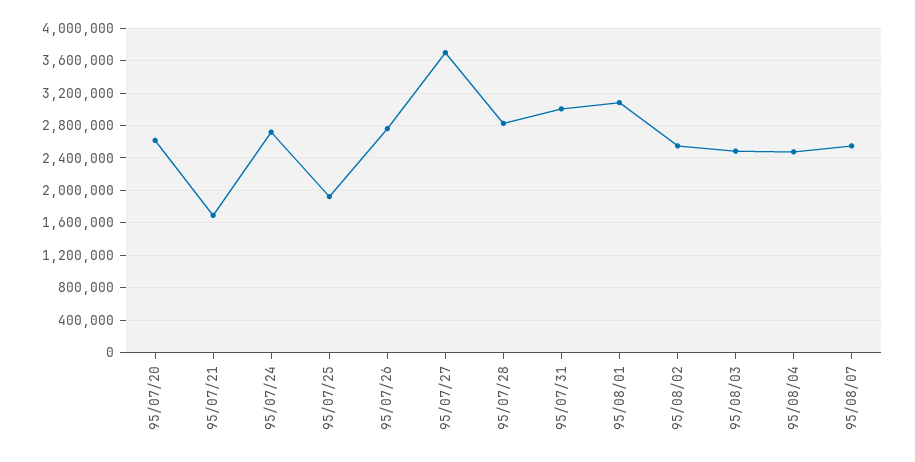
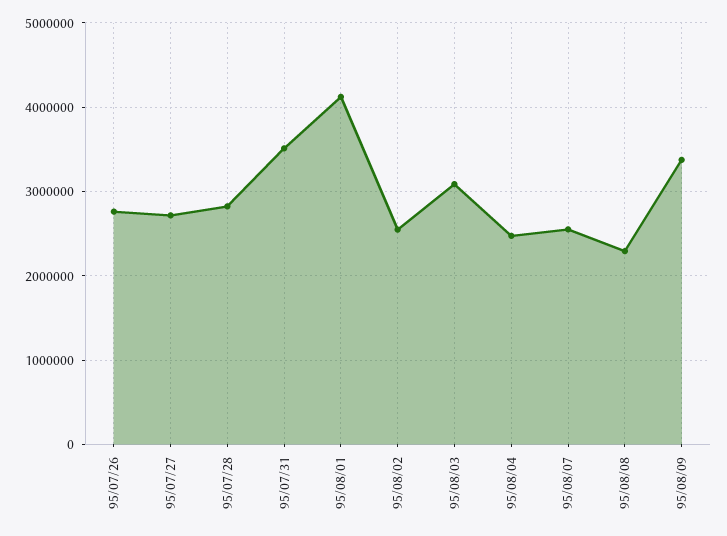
95/07/20: 2600000 -> none
95/07/21: 1700000 -> none
95/07/24: 2700000 -> none
95/07/25: 1900000 -> none
95/07/27: 3700000 -> 2700000
95/07/31: 3000000 -> 3500000
95/08/01: 3100000 -> 4100000
95/08/03: 2500000 -> 3100000
95/08/08: none -> 2300000
95/08/09: none -> 3400000

